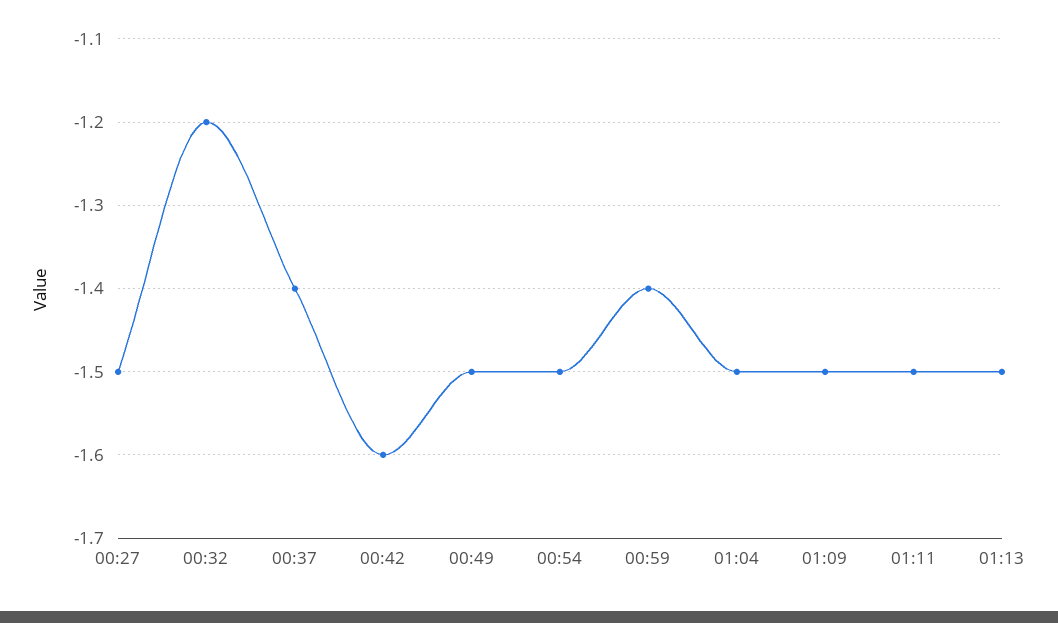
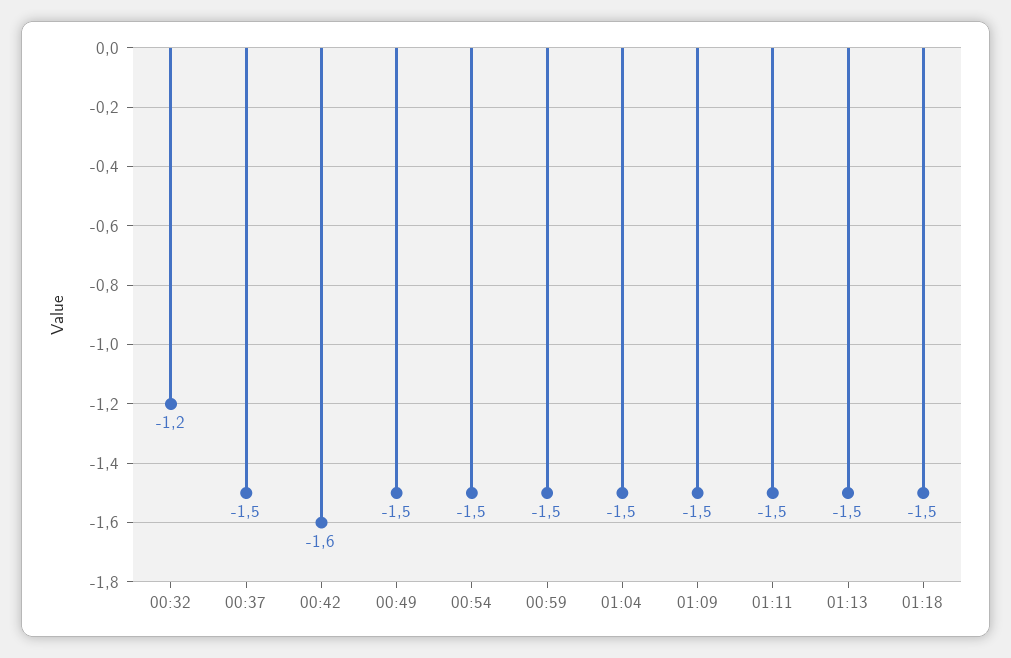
00:27: -1.5 -> none
00:37: -1.4 -> -1.5
00:59: -1.4 -> -1.5
01:18: none -> -1.5

